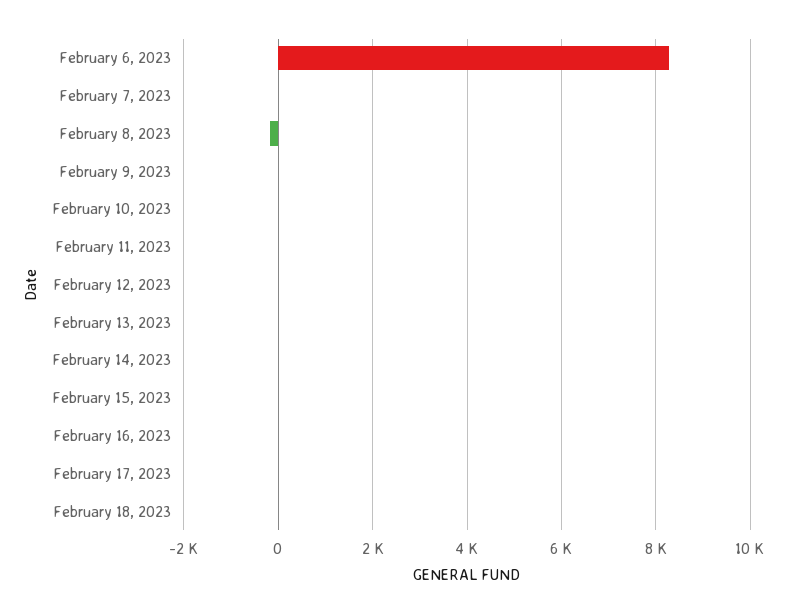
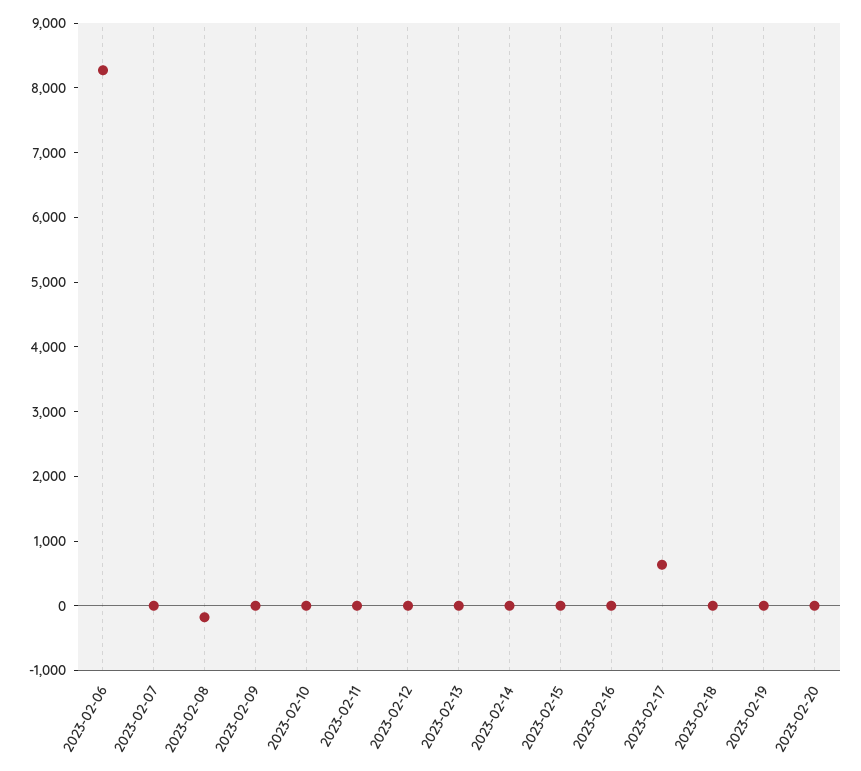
February 17, 2023: 0 -> 600
2023-02-19: none -> 0
2023-02-20: none -> 0

